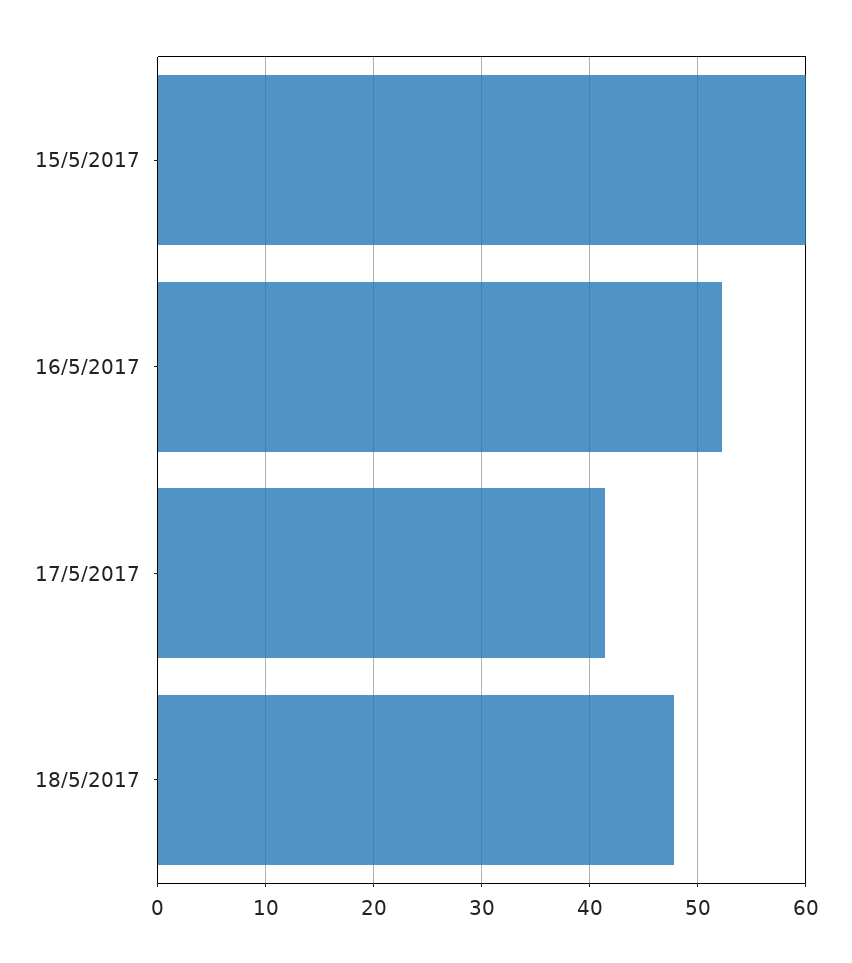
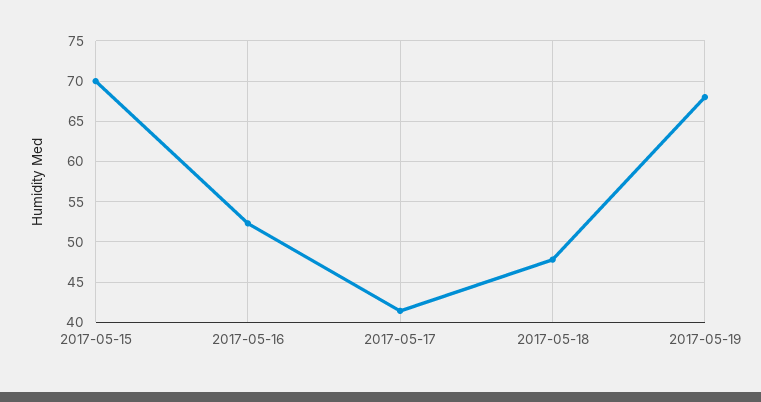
15/5/2017: 60 -> 70
2017-05-19: none -> 68

